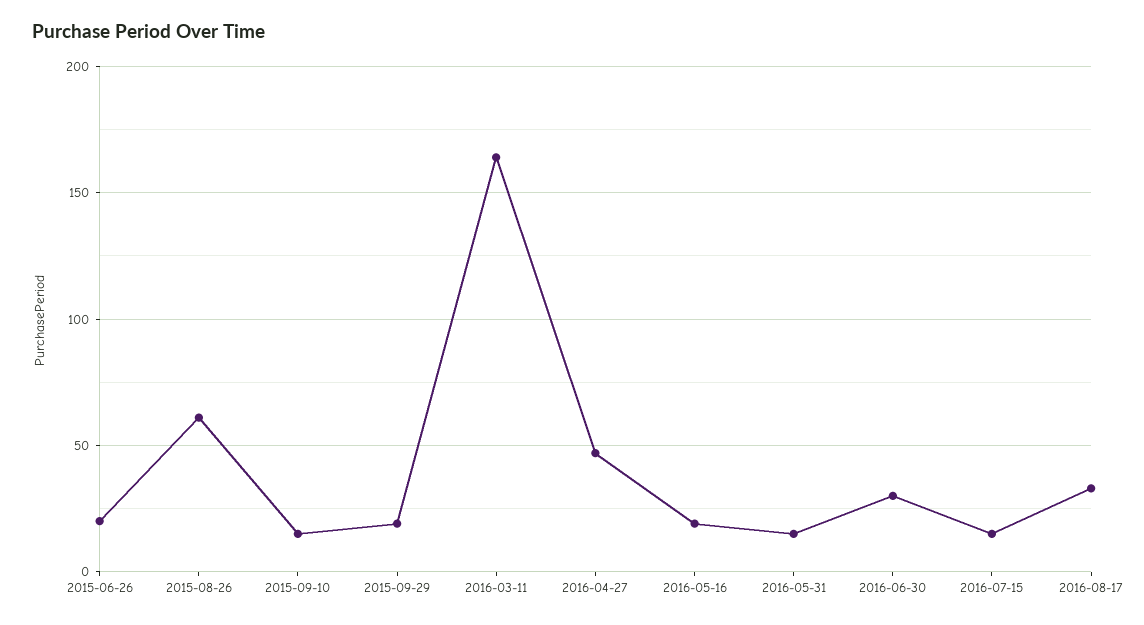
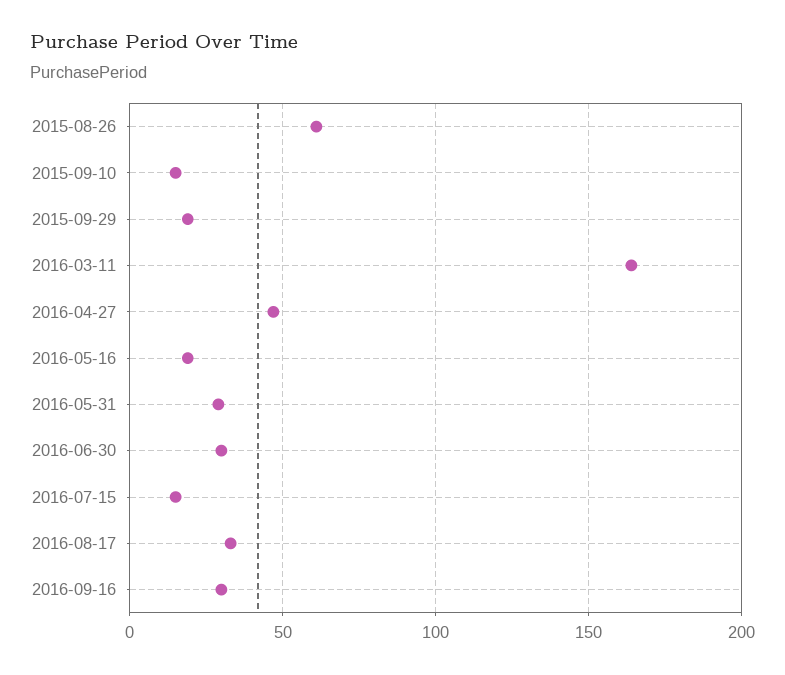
2015-06-26: 20 -> none
2016-05-31: 15 -> 30
2016-09-16: none -> 30

